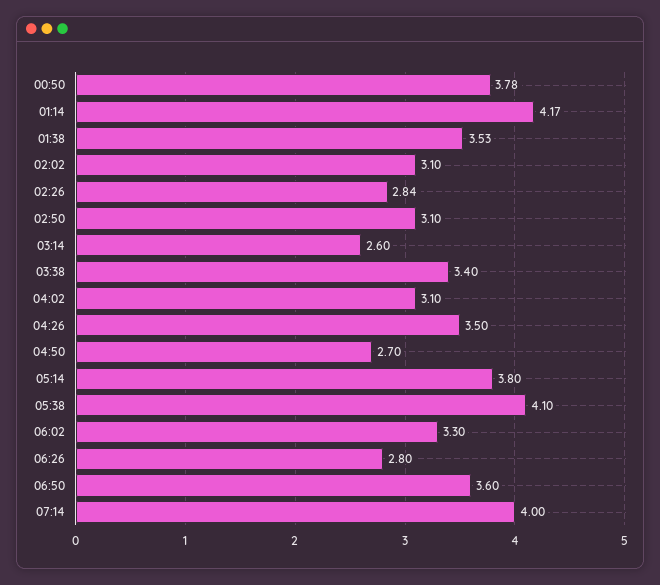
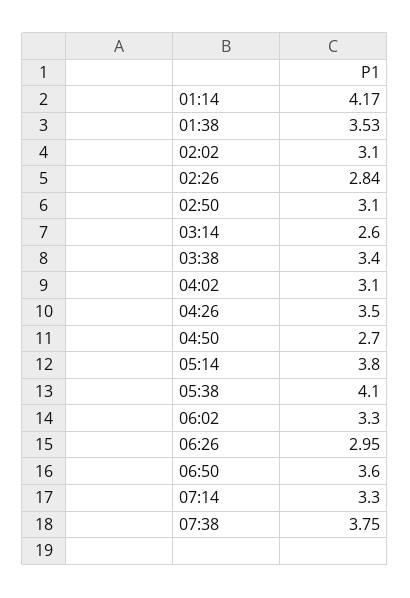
00:50: 3.78 -> none
06:26: 2.8 -> 2.95
07:14: 4 -> 3.3
07:38: none -> 3.75

